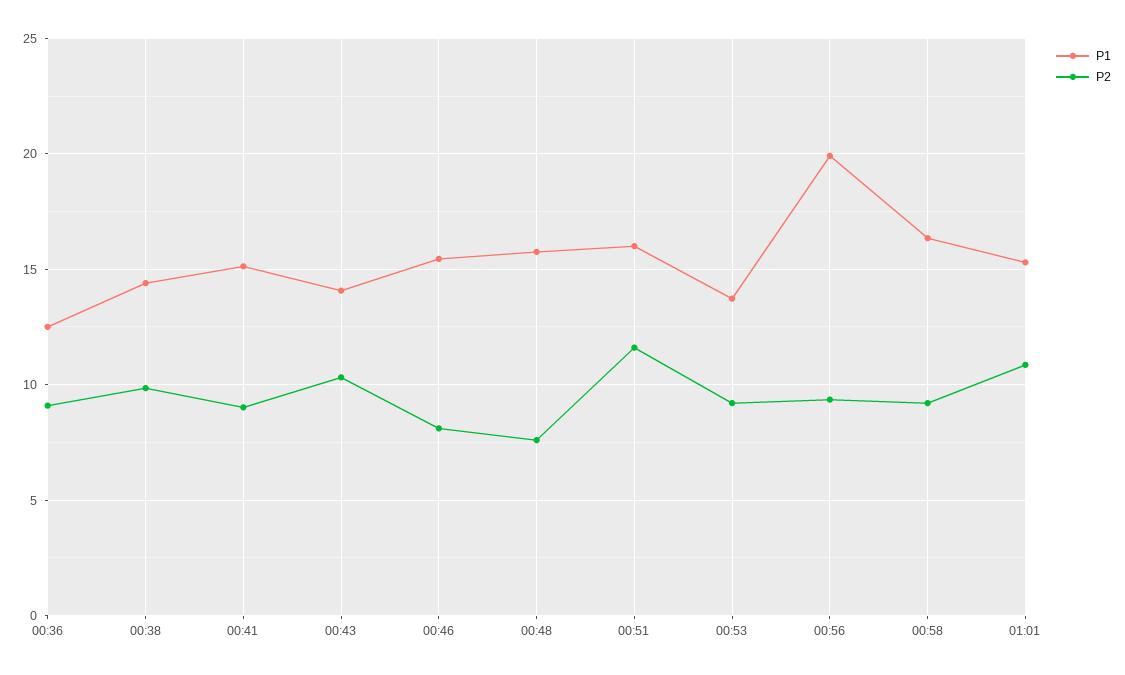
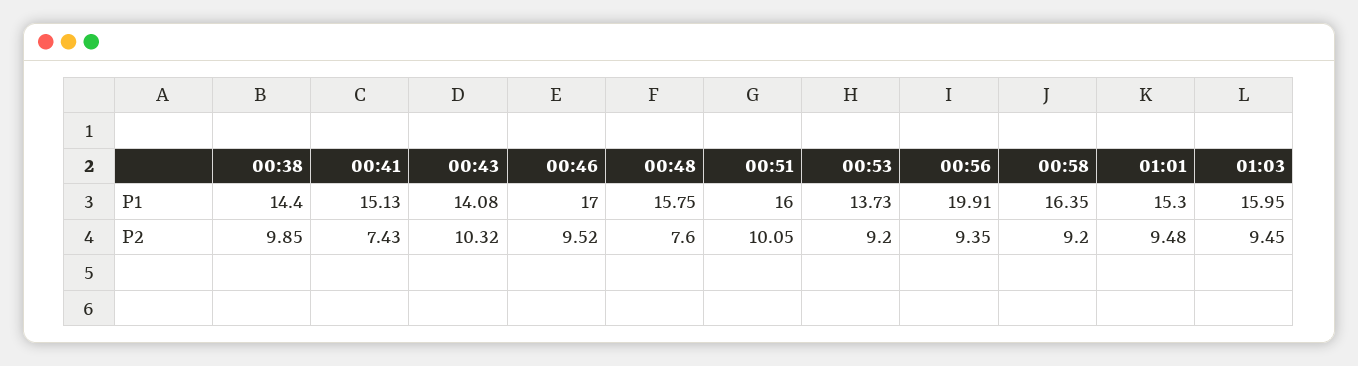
P1, 00:36: 12.5 -> none
P2, 00:36: 9 -> none
P2, 00:41: 9 -> 7.43
P1, 00:46: 15.5 -> 17
P2, 00:46: 8 -> 9.52
P2, 00:51: 11.5 -> 10.05
P2, 01:01: 11 -> 9.48
P1, 01:03: none -> 15.95
P2, 01:03: none -> 9.45

